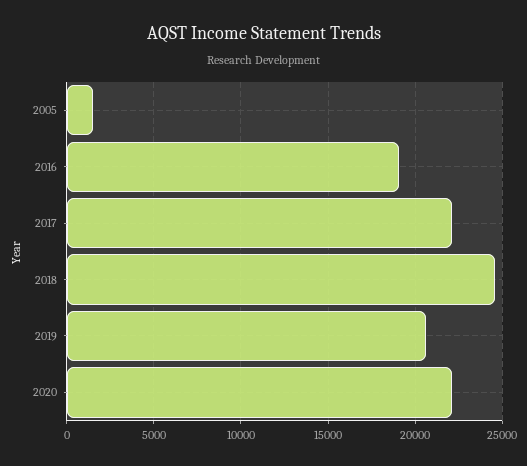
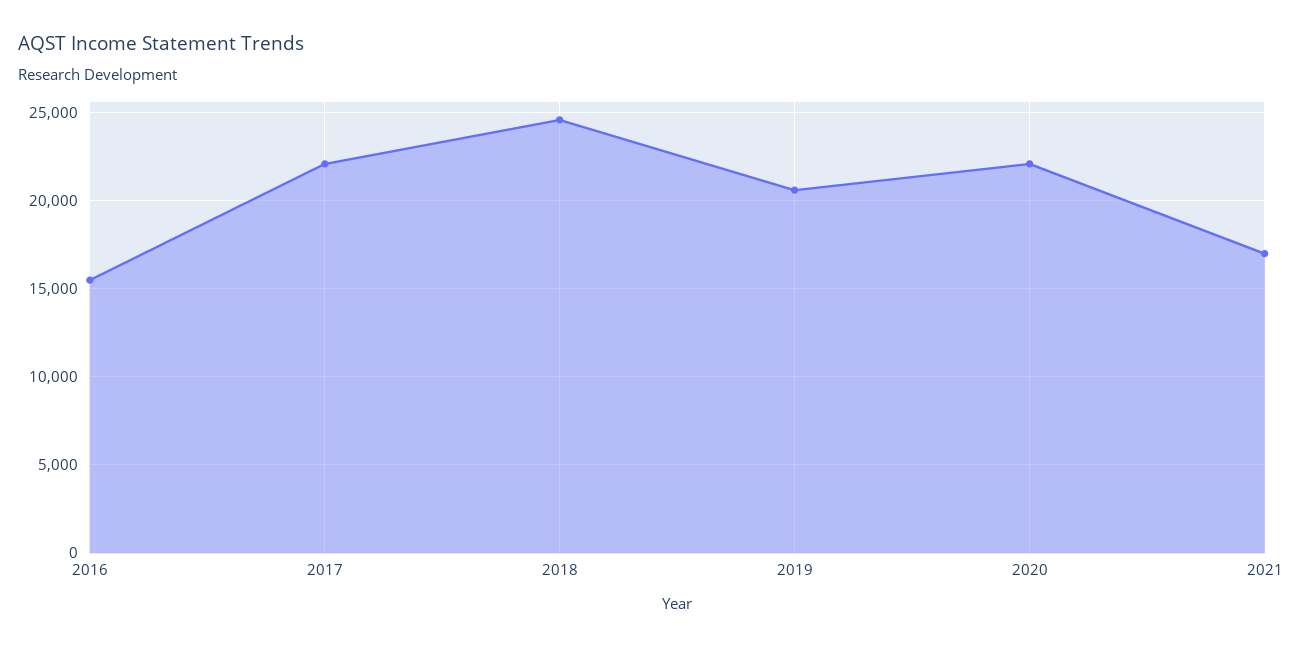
2005: 1500 -> none
2016: 19000 -> 15500
2021: none -> 17000

